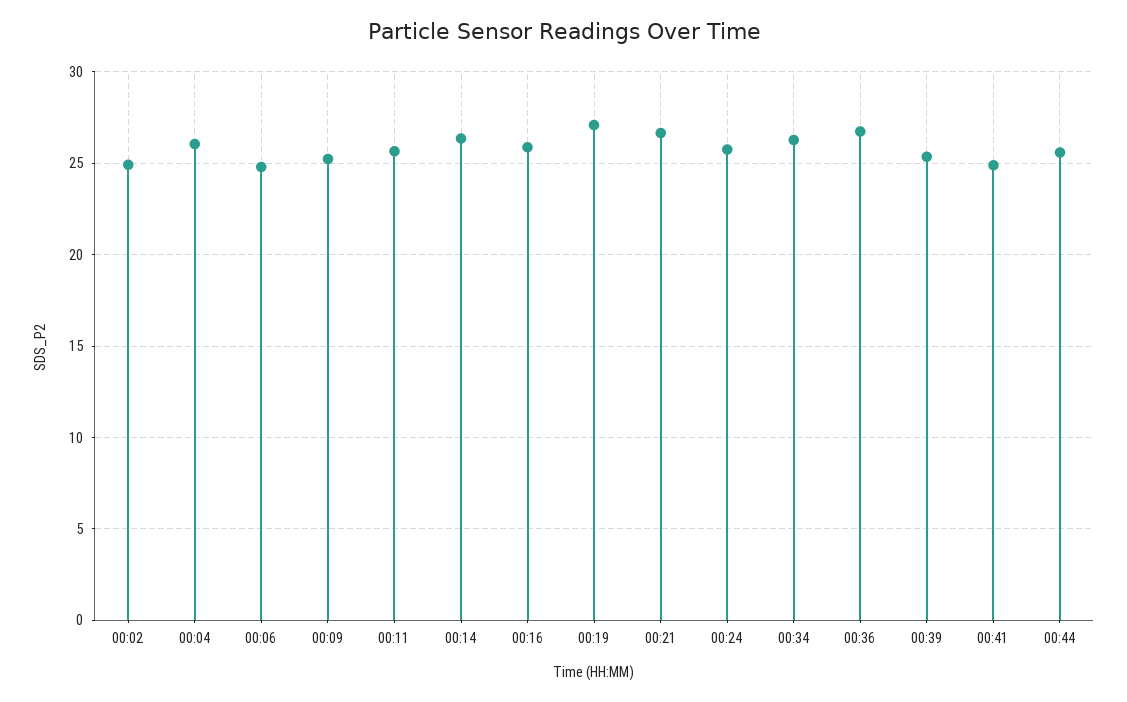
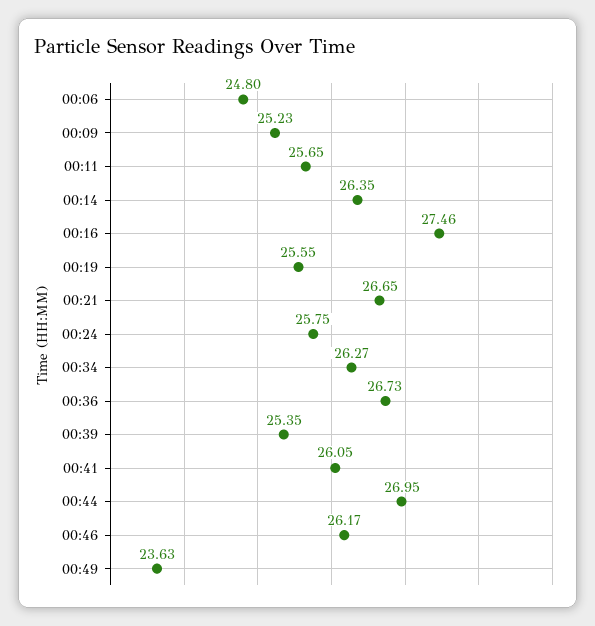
00:02: 25 -> none
00:04: 26 -> none
00:16: 26 -> 27.46
00:19: 27 -> 25.55
00:41: 25 -> 26.05
00:44: 25.5 -> 26.95
00:46: none -> 26.17
00:49: none -> 23.63

